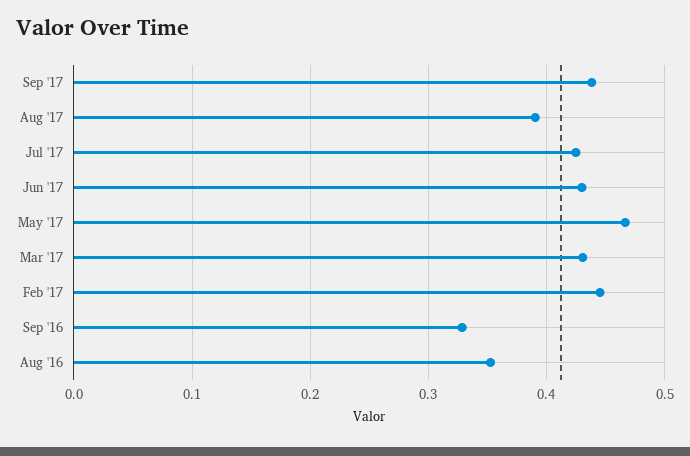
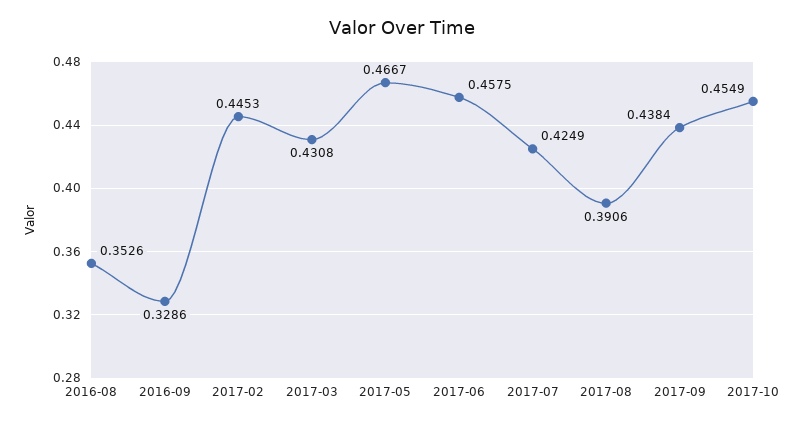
Jun '17: 0.43 -> 0.4575
2017-10: none -> 0.4549

